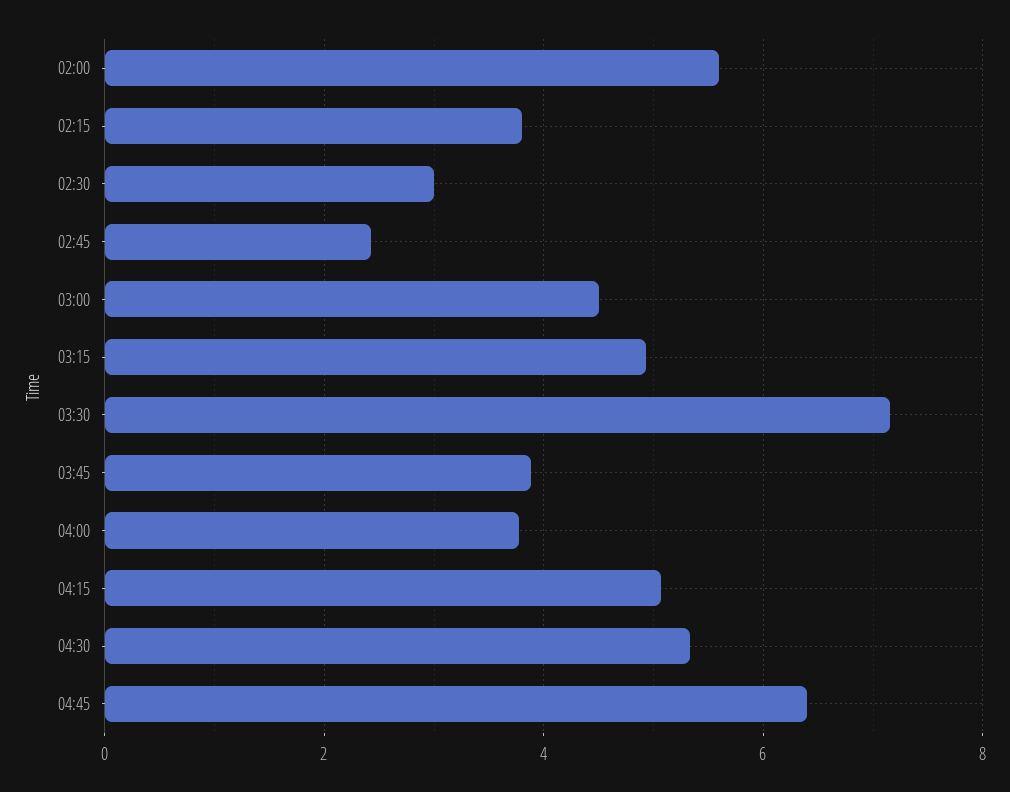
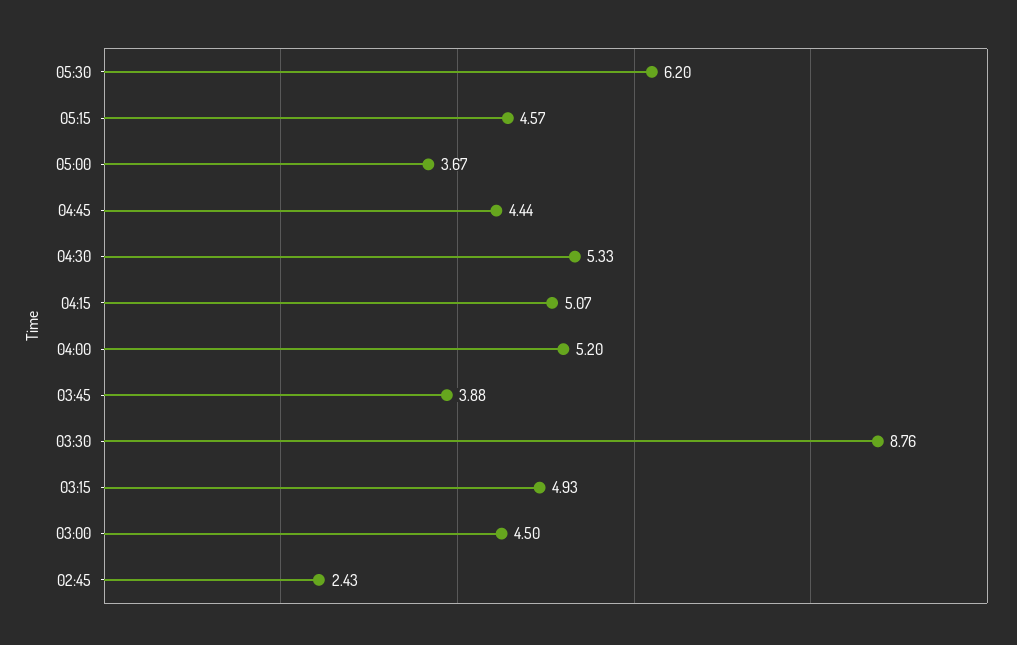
02:00: 5.6 -> none
02:15: 3.8 -> none
02:30: 3 -> none
03:30: 7.2 -> 8.76
04:00: 3.8 -> 5.2
04:45: 6.4 -> 4.44
05:30: none -> 6.2
05:15: none -> 4.57
05:00: none -> 3.67

